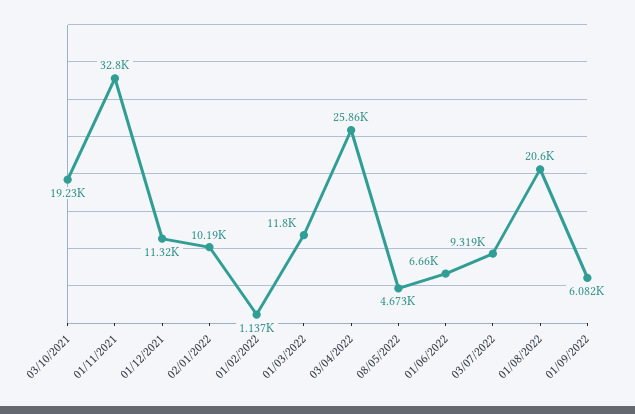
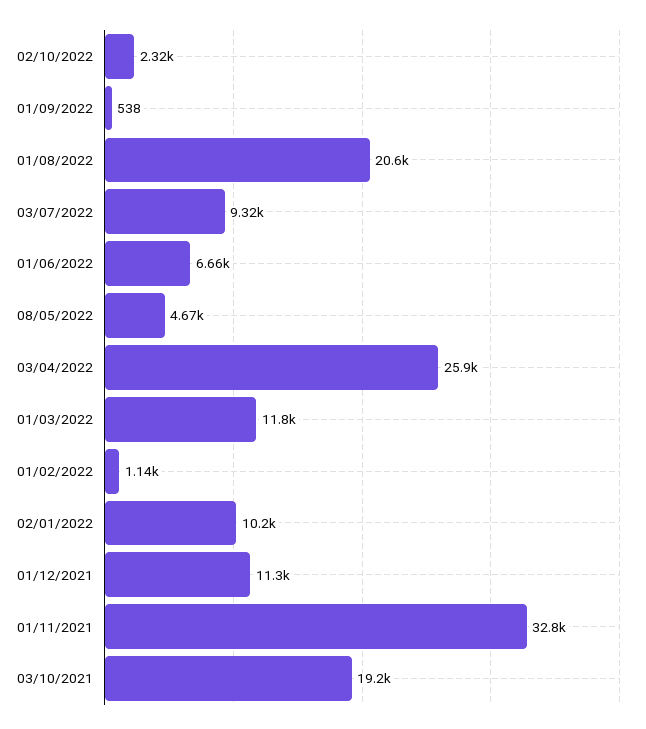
01/09/2022: 6082 -> 538
02/10/2022: none -> 2320

